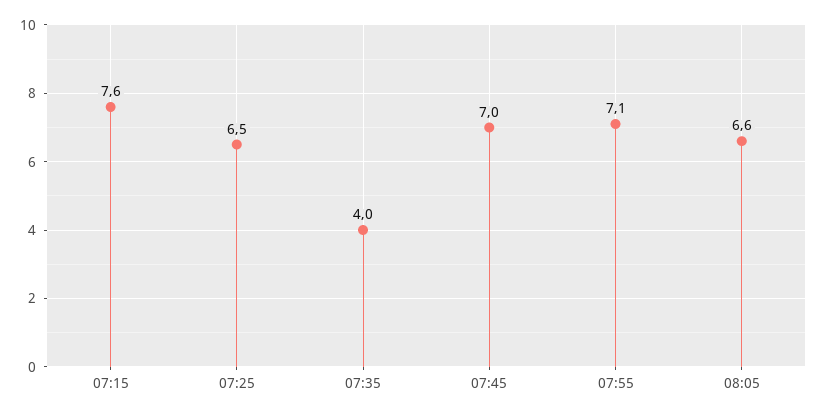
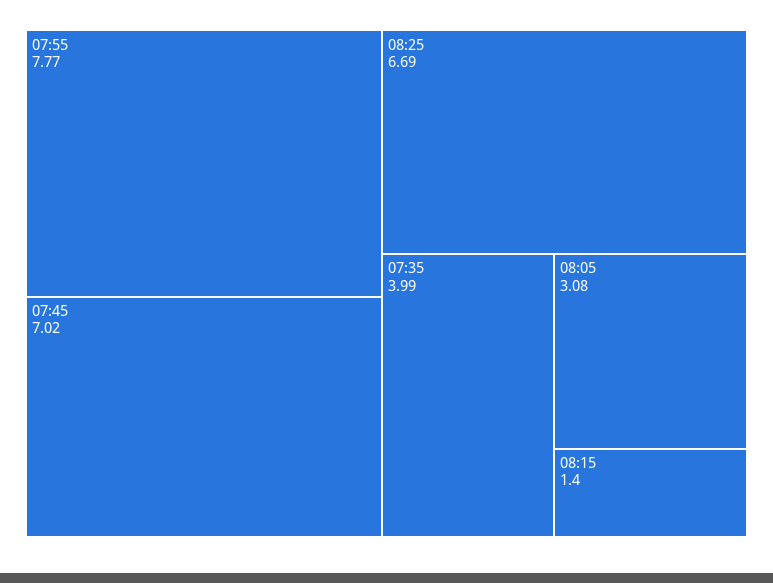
07:15: 7.6 -> none
07:25: 6.5 -> none
07:55: 7.1 -> 7.77
08:05: 6.6 -> 3.08
08:25: none -> 6.69
08:15: none -> 1.4

